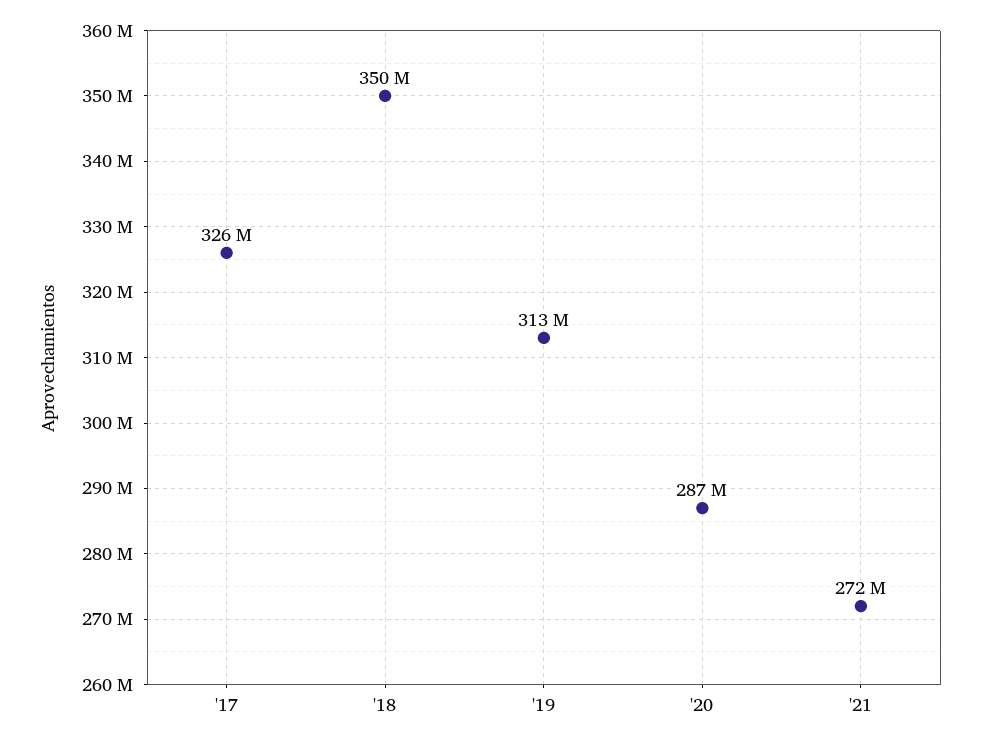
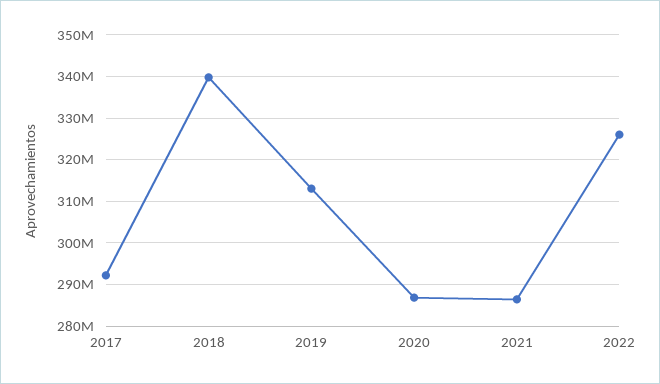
'17: 326000000 -> 292000000
'18: 350000000 -> 340000000
'21: 272000000 -> 286000000
2022: none -> 326000000

